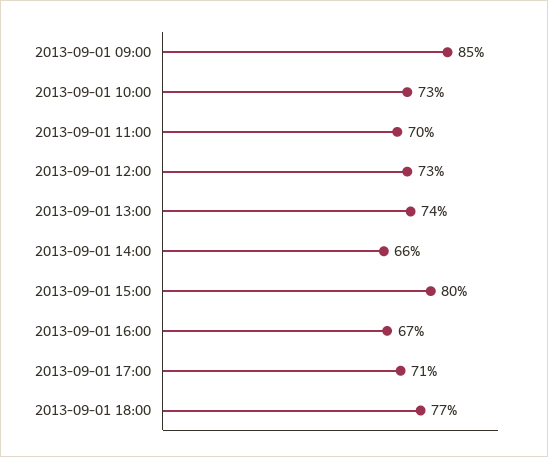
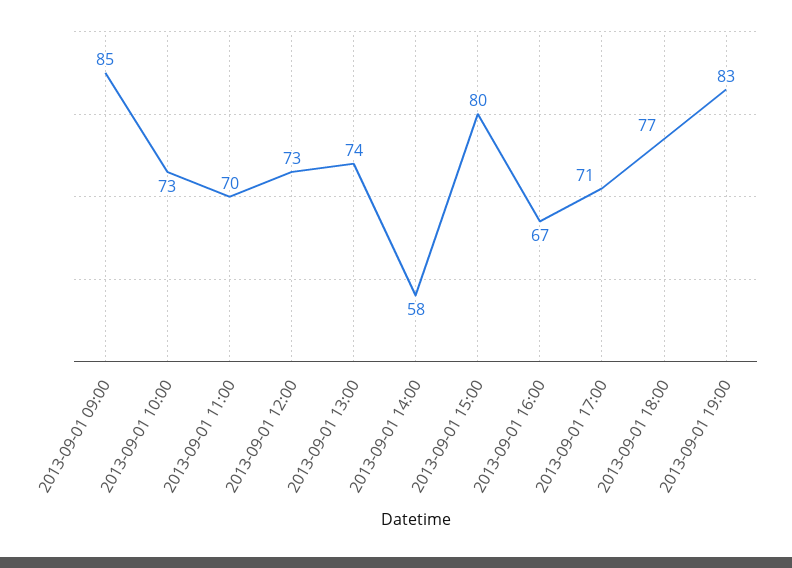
2013-09-01 14:00: 66 -> 58
2013-09-01 19:00: none -> 83

